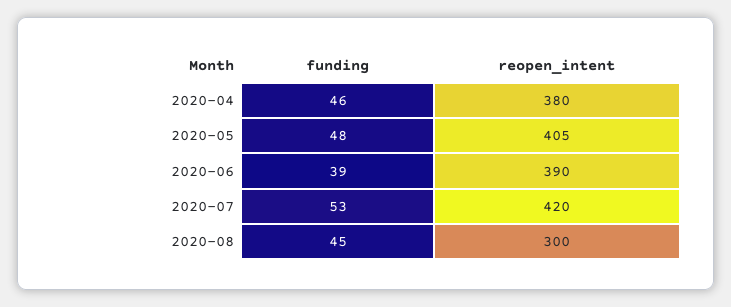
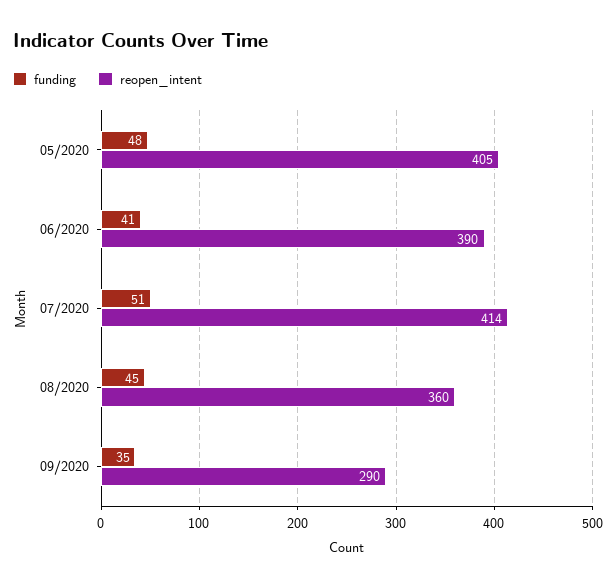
funding, 2020-04: 46 -> none
reopen_intent, 2020-04: 380 -> none
funding, 2020-06: 39 -> 41
funding, 2020-07: 53 -> 51
reopen_intent, 2020-07: 420 -> 414
reopen_intent, 2020-08: 300 -> 360
funding, 09/2020: none -> 35
reopen_intent, 09/2020: none -> 290

